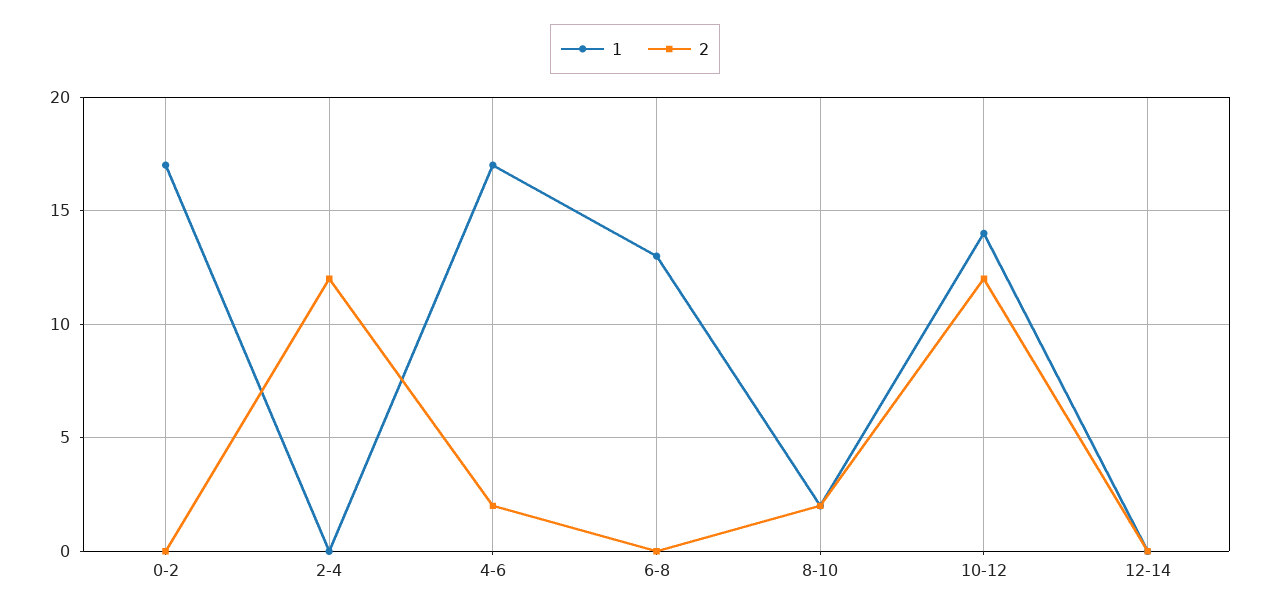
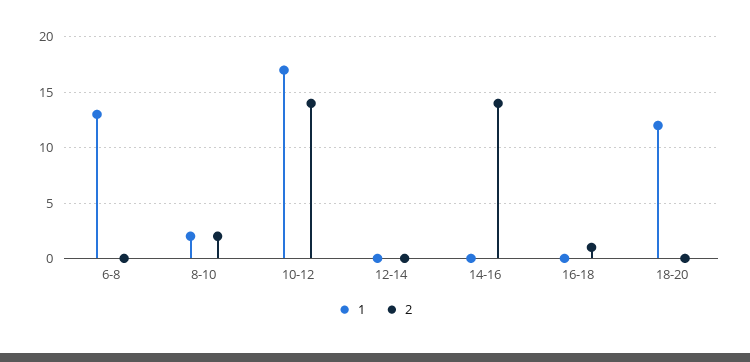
1, 0-2: 17 -> none
2, 0-2: 0 -> none
1, 2-4: 0 -> none
2, 2-4: 12 -> none
1, 4-6: 17 -> none
2, 4-6: 2 -> none
1, 10-12: 14 -> 17
2, 10-12: 12 -> 14
1, 14-16: none -> 0
2, 14-16: none -> 14
1, 16-18: none -> 0
2, 16-18: none -> 1
1, 18-20: none -> 12
2, 18-20: none -> 0

